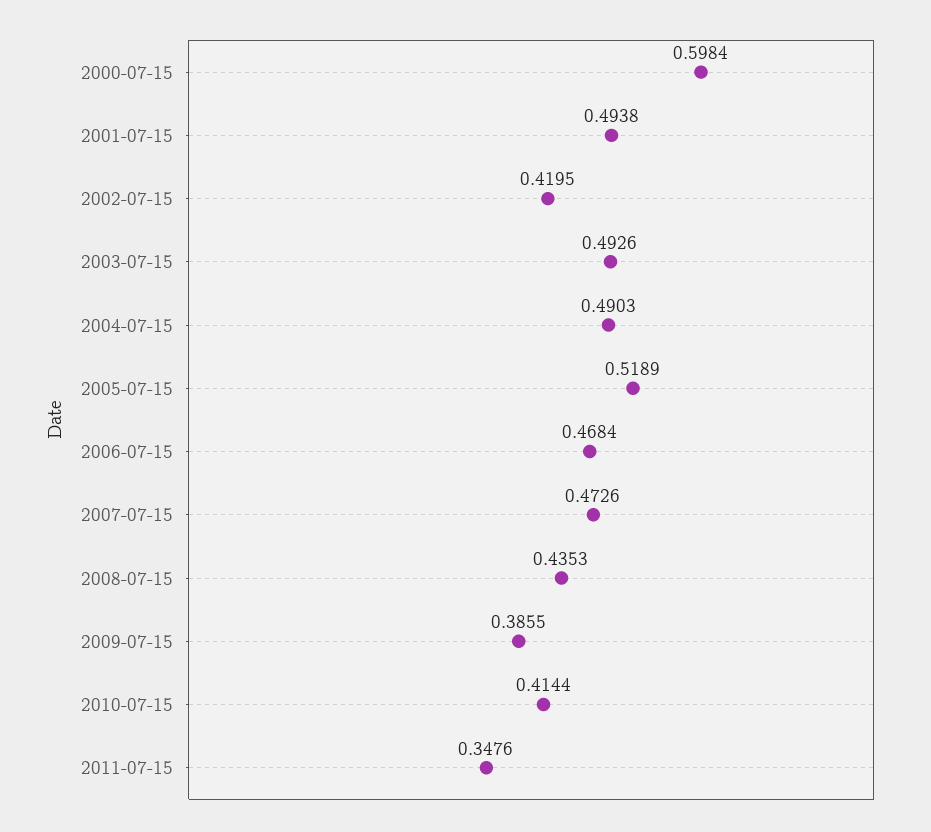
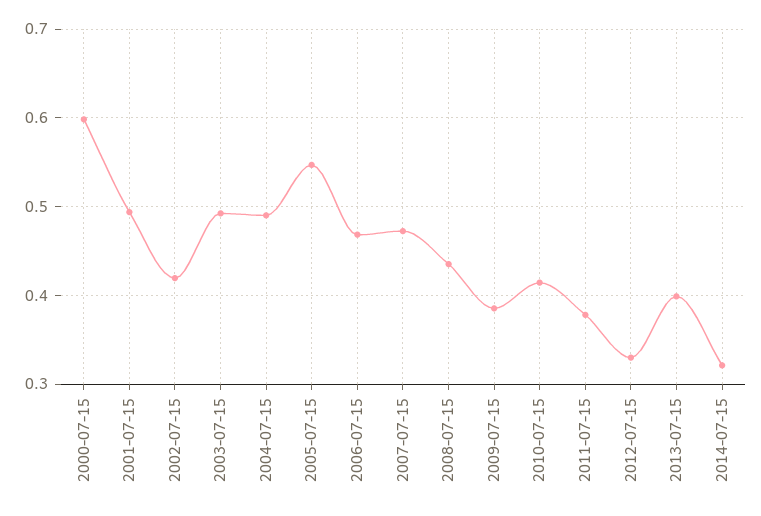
2005-07-15: 0.5189 -> 0.55
2011-07-15: 0.3476 -> 0.38
2012-07-15: none -> 0.33
2013-07-15: none -> 0.4
2014-07-15: none -> 0.32

